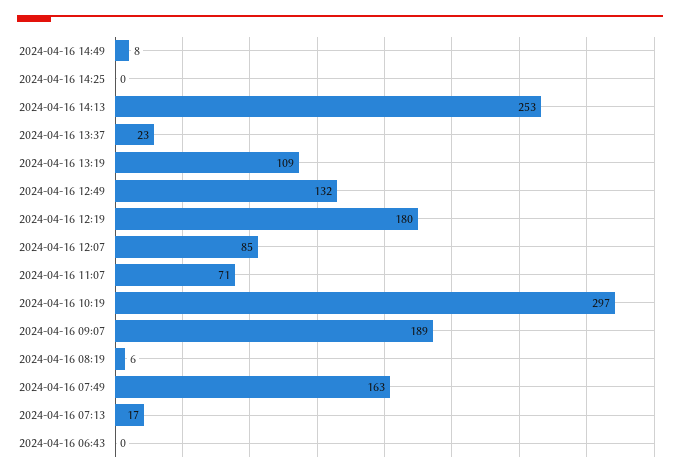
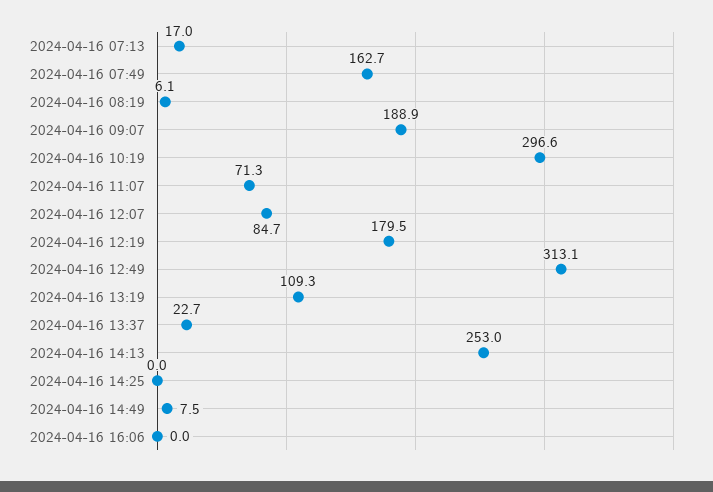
2024-04-16 12:49: 132 -> 313.1
2024-04-16 06:43: 0 -> none
2024-04-16 16:06: none -> 0

